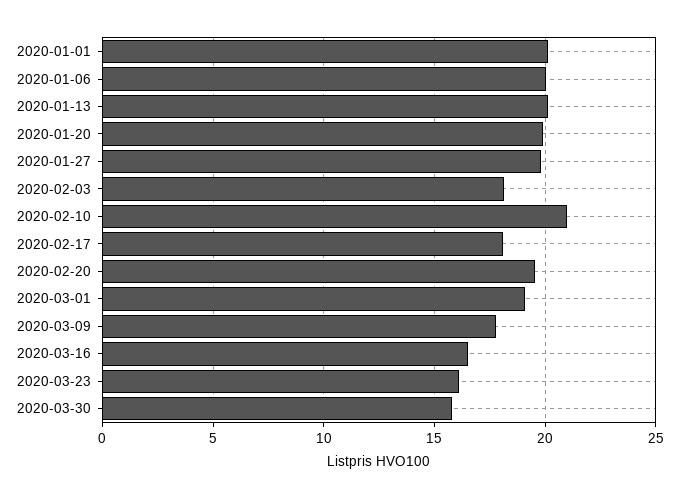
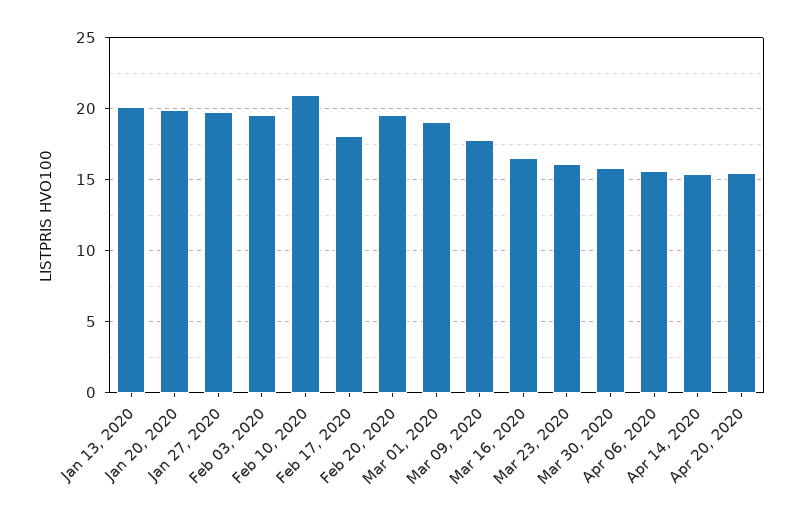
2020-01-01: 20 -> none
2020-01-06: 20 -> none
2020-02-03: 18 -> 19.5
Apr 06, 2020: none -> 15.5
Apr 14, 2020: none -> 15.5
Apr 20, 2020: none -> 15.5

